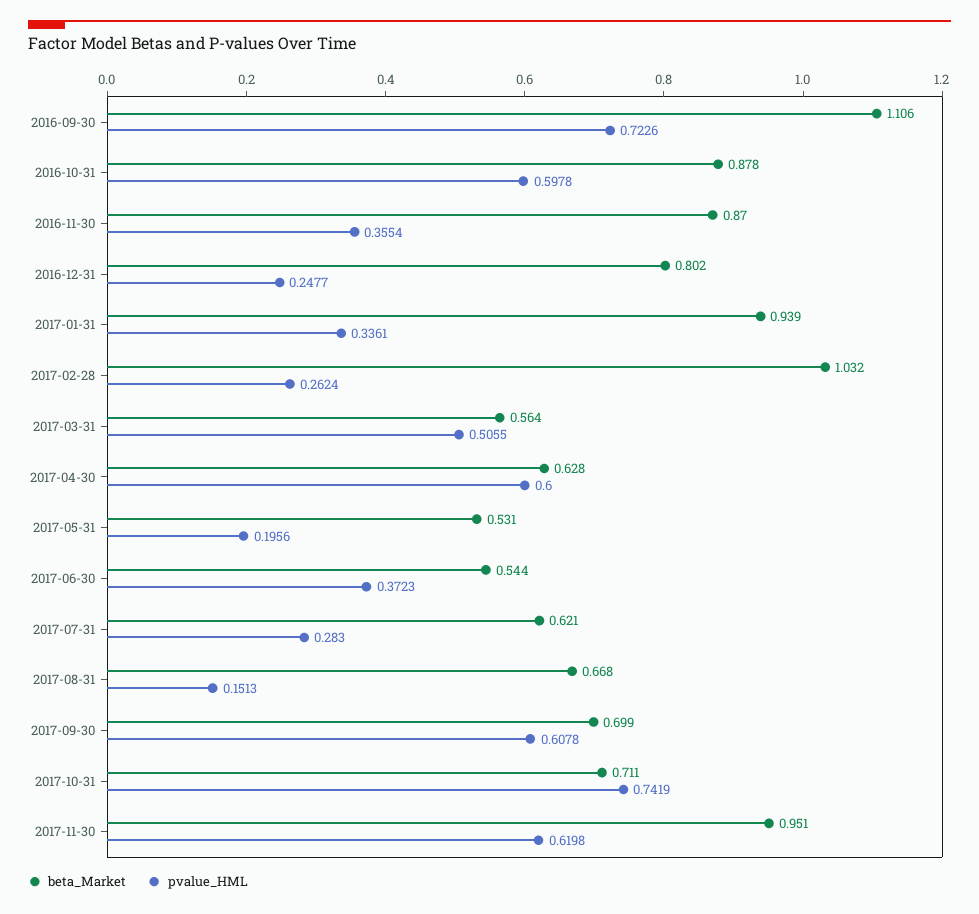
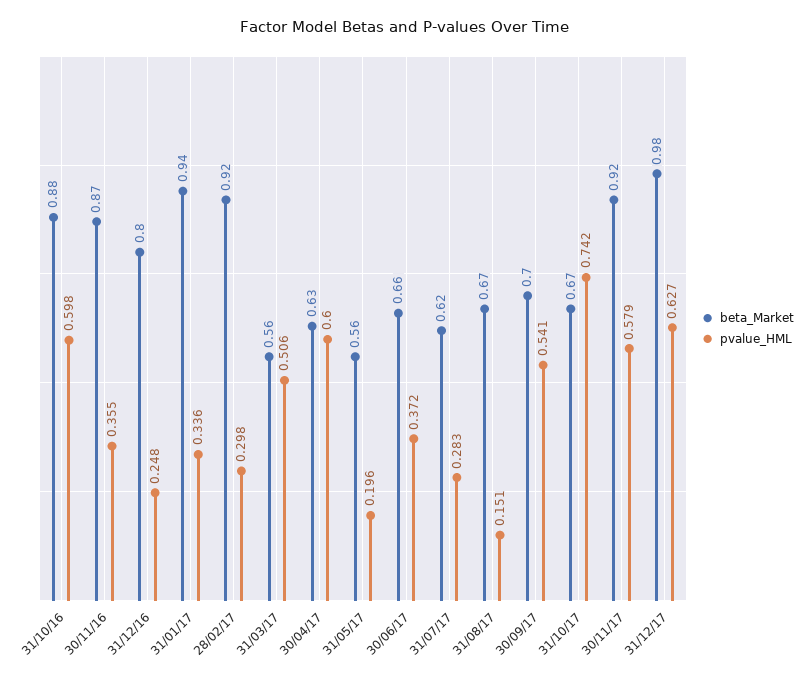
beta_Market, 2016-09-30: 1.106 -> none
pvalue_HML, 2016-09-30: 0.7226 -> none
beta_Market, 2017-02-28: 1.032 -> 0.92
pvalue_HML, 2017-02-28: 0.2624 -> 0.298
beta_Market, 2017-05-31: 0.531 -> 0.56
beta_Market, 2017-06-30: 0.544 -> 0.66
pvalue_HML, 2017-09-30: 0.6078 -> 0.541
beta_Market, 2017-10-31: 0.711 -> 0.67
beta_Market, 2017-11-30: 0.951 -> 0.92
pvalue_HML, 2017-11-30: 0.6198 -> 0.579
beta_Market, 31/12/17: none -> 0.98
pvalue_HML, 31/12/17: none -> 0.627

